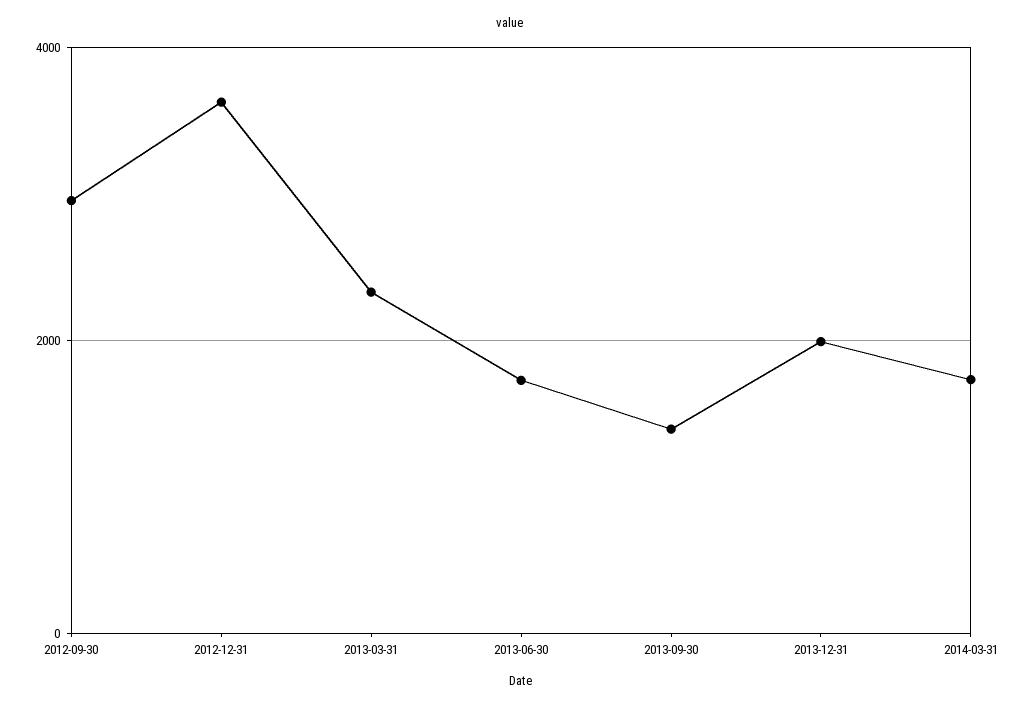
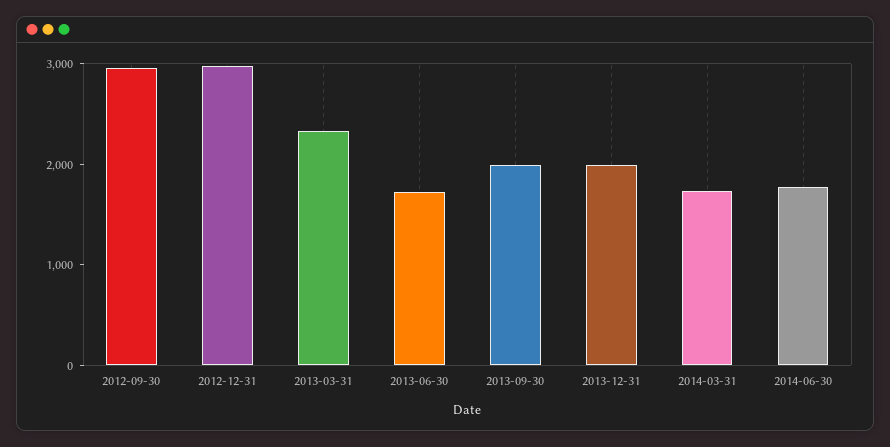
2012-12-31: 3600 -> 3000
2013-09-30: 1400 -> 2000
2014-06-30: none -> 1800

